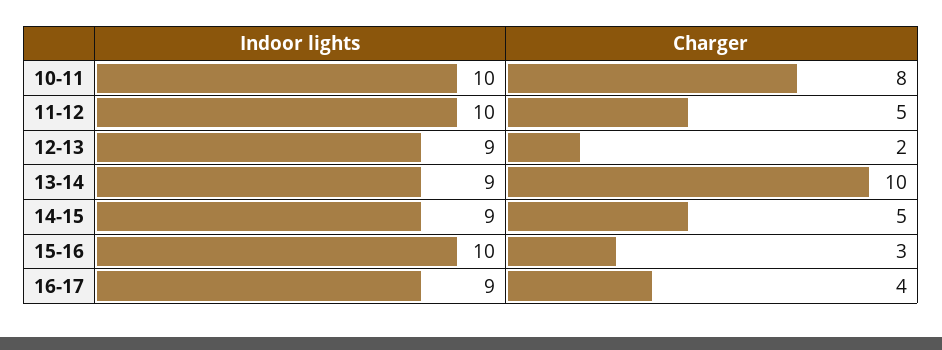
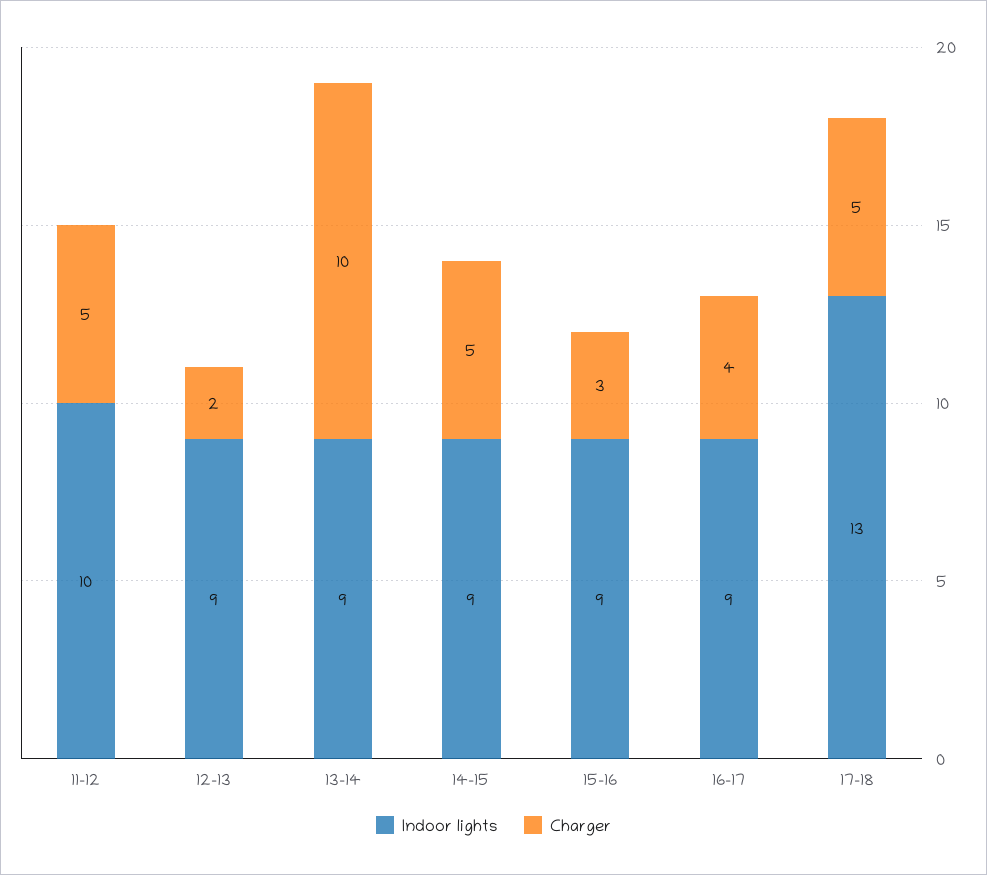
Indoor lights, 10-11: 10 -> none
Charger, 10-11: 8 -> none
Indoor lights, 15-16: 10 -> 9
Indoor lights, 17-18: none -> 13
Charger, 17-18: none -> 5

